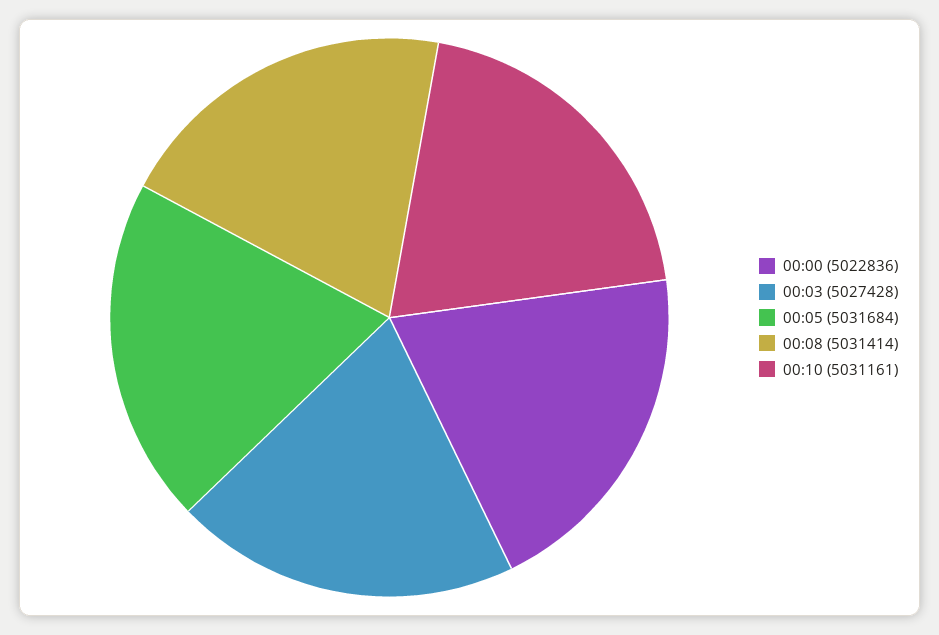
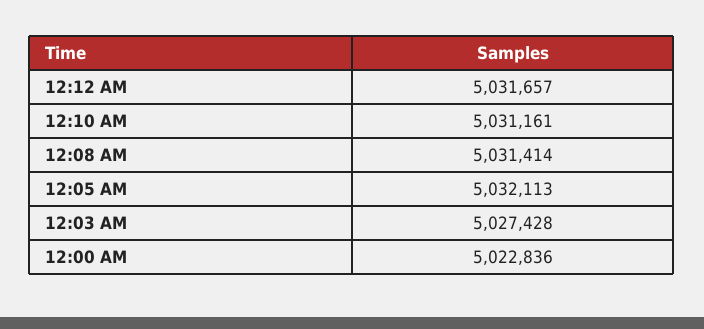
00:05: 5031684 -> 5032113
12:12 AM: none -> 5031657

